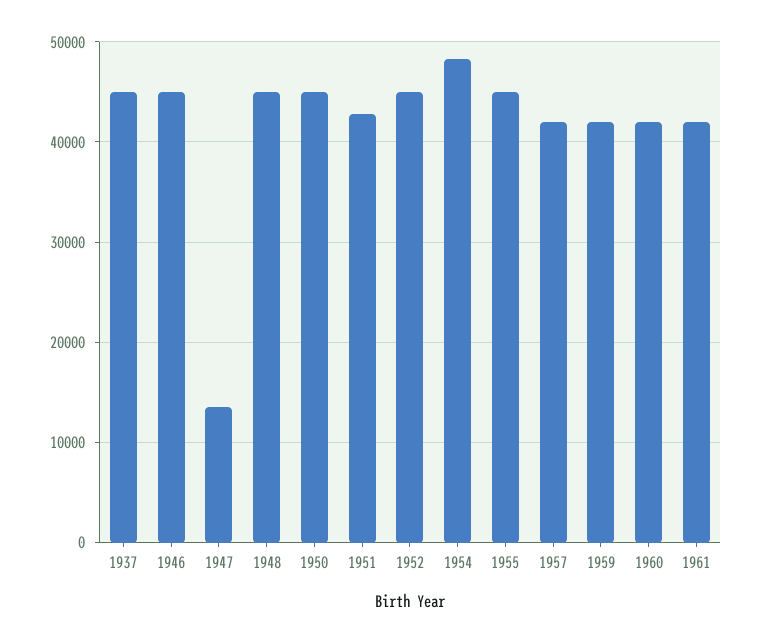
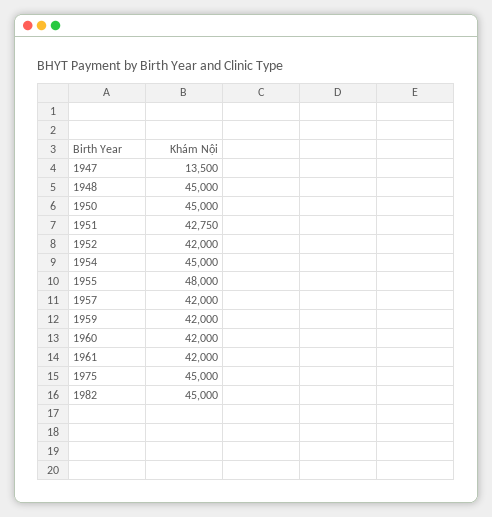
1937: 45000 -> none
1946: 45000 -> none
1952: 45000 -> 42000
1954: 48000 -> 45000
1955: 45000 -> 48000
1975: none -> 45000
1982: none -> 45000

